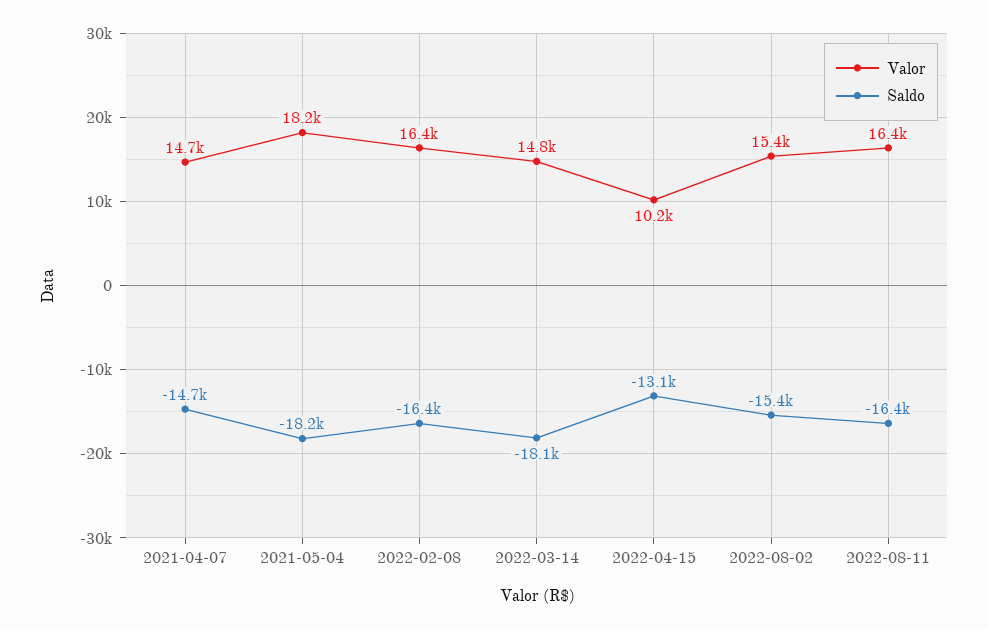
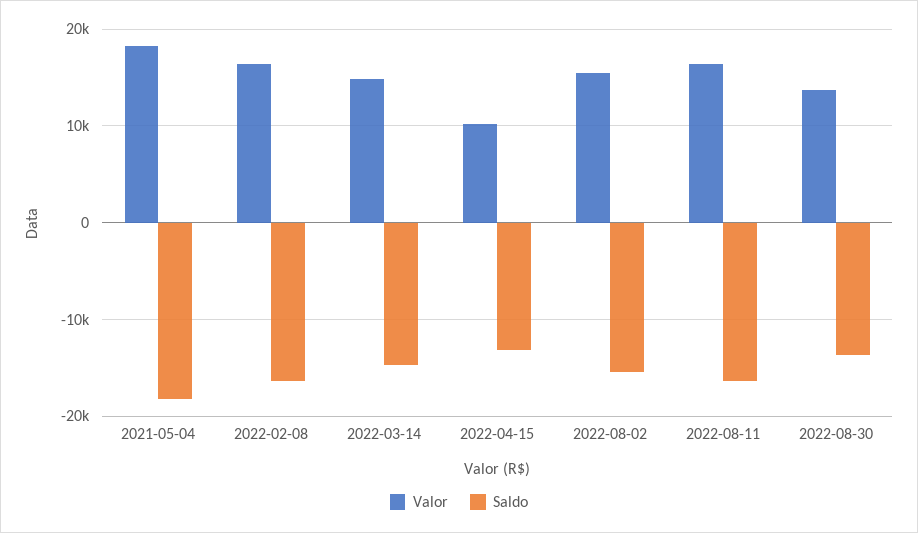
Valor, 2021-04-07: 14700 -> none
Saldo, 2021-04-07: -14700 -> none
Saldo, 2022-03-14: -18100 -> -15000
Valor, 2022-08-30: none -> 14000
Saldo, 2022-08-30: none -> -14000

